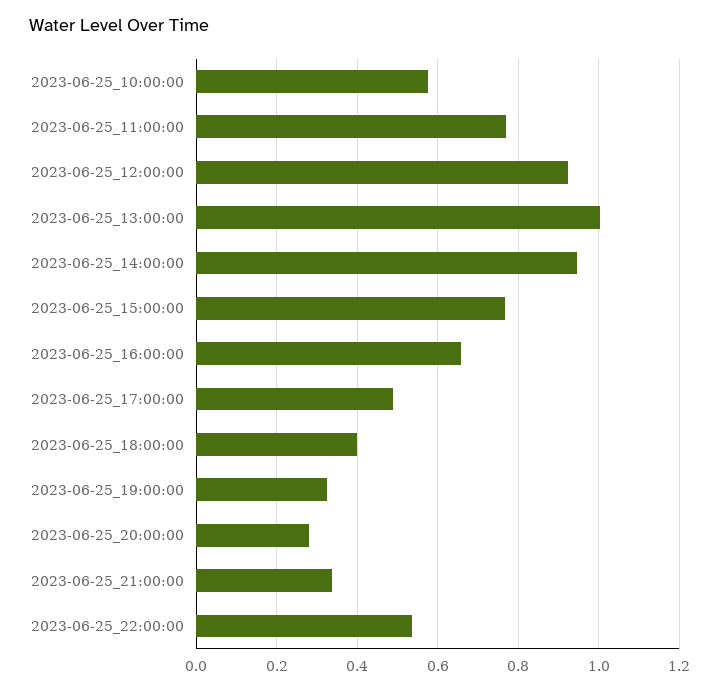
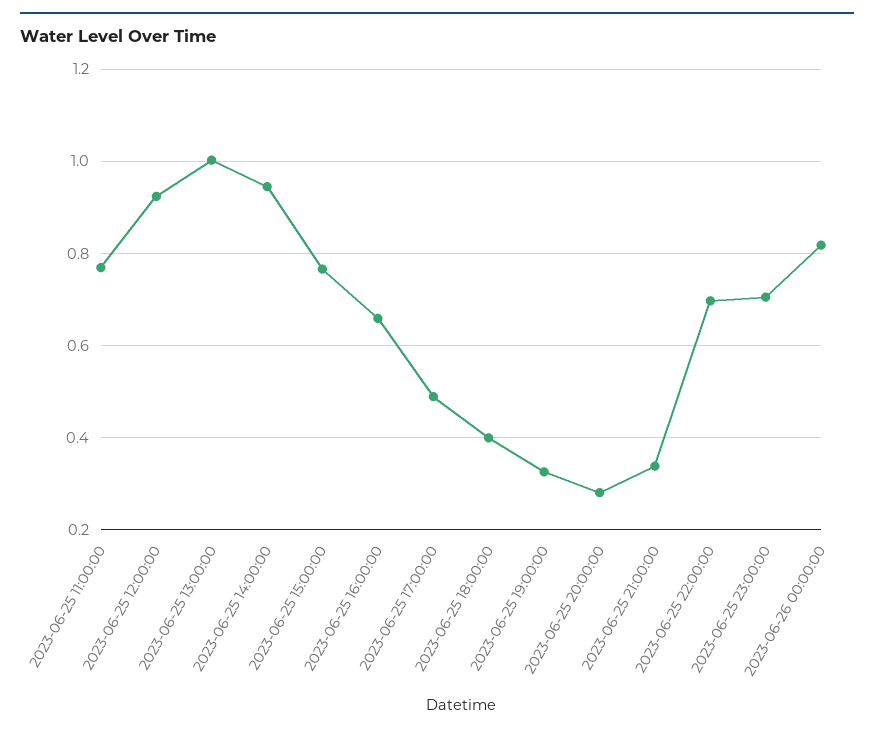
2023-06-25_10:00:00: 0.58 -> none
2023-06-25_22:00:00: 0.54 -> 0.7
2023-06-25 23:00:00: none -> 0.7
2023-06-26 00:00:00: none -> 0.82

